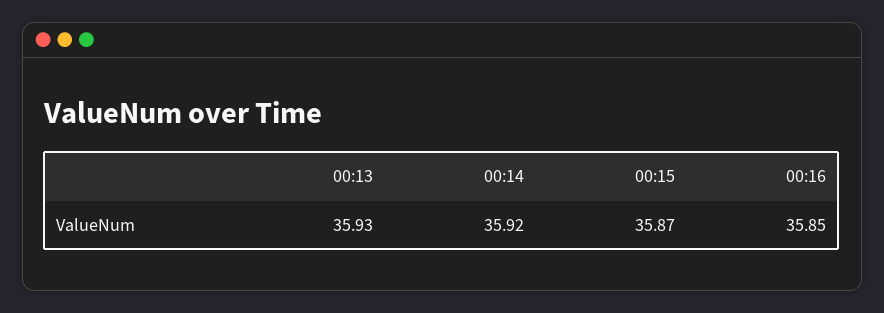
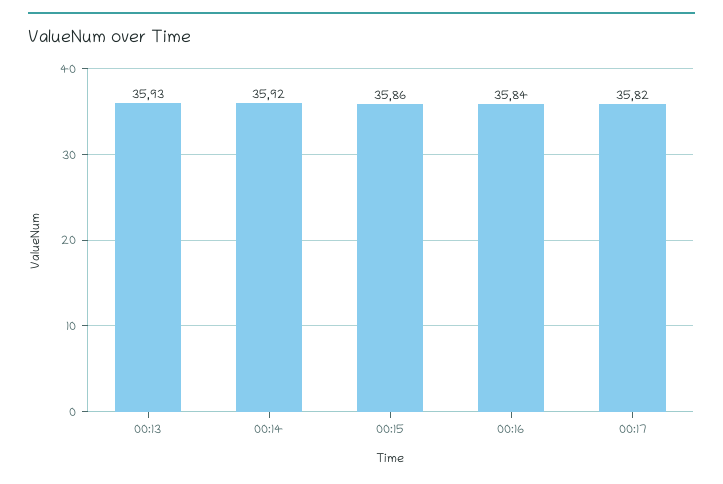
00:15: 35.87 -> 35.86
00:16: 35.85 -> 35.84
00:17: none -> 35.82

